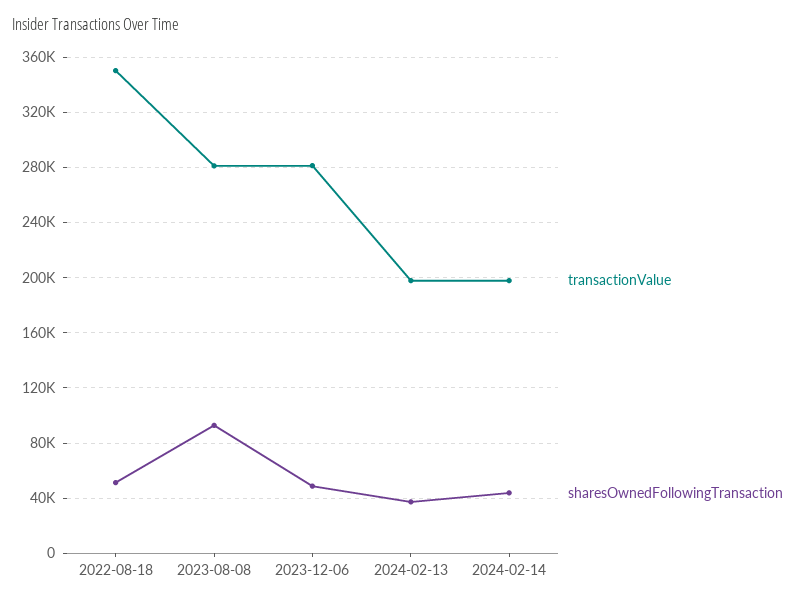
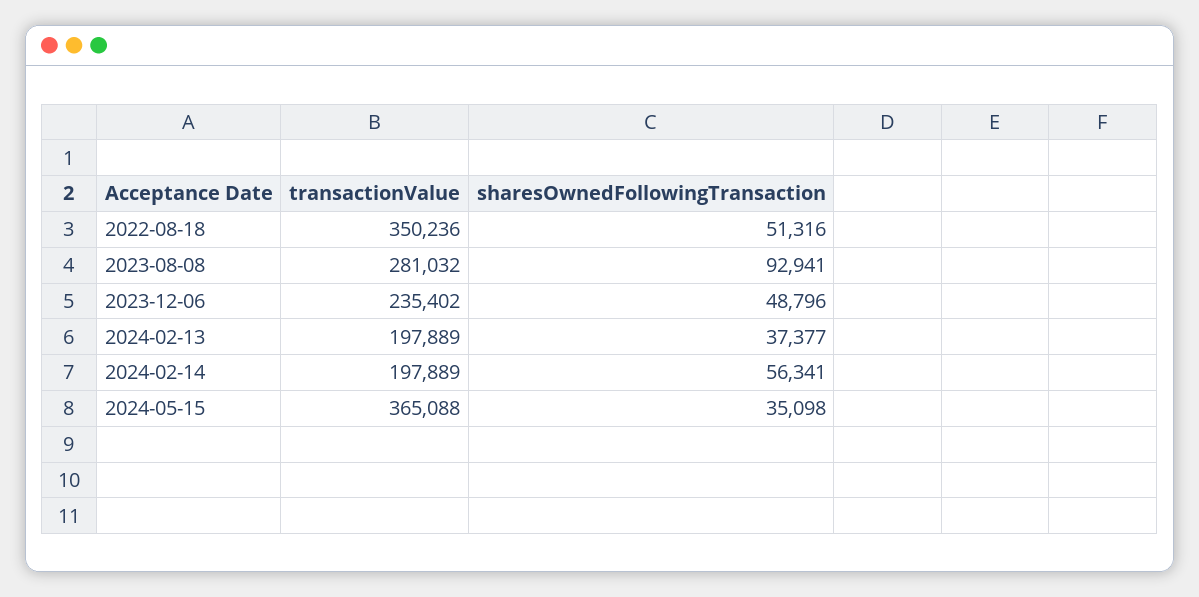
transactionValue, 2023-12-06: 280000 -> 235402
sharesOwnedFollowingTransaction, 2024-02-14: 45000 -> 56341
transactionValue, 2024-05-15: none -> 365088
sharesOwnedFollowingTransaction, 2024-05-15: none -> 35098

